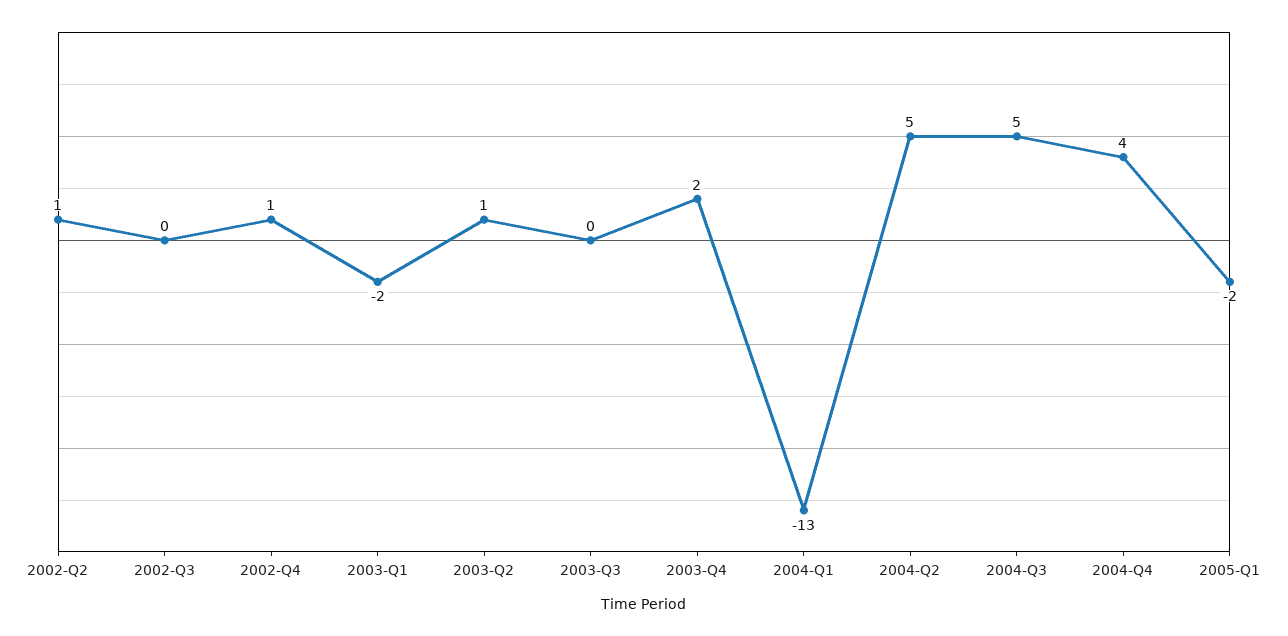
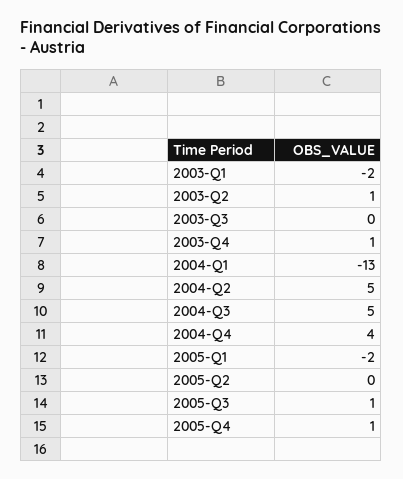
2002-Q2: 1 -> none
2002-Q3: 0 -> none
2002-Q4: 1 -> none
2003-Q4: 2 -> 1
2005-Q2: none -> 0
2005-Q3: none -> 1
2005-Q4: none -> 1

